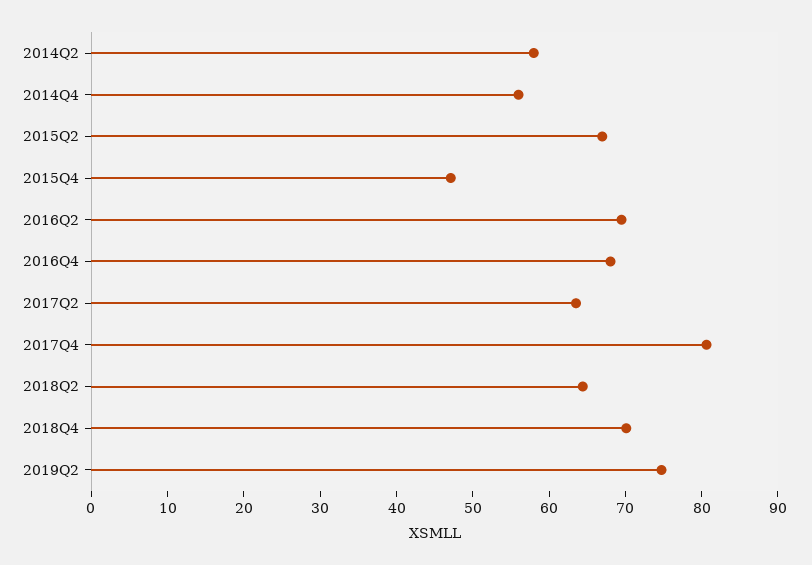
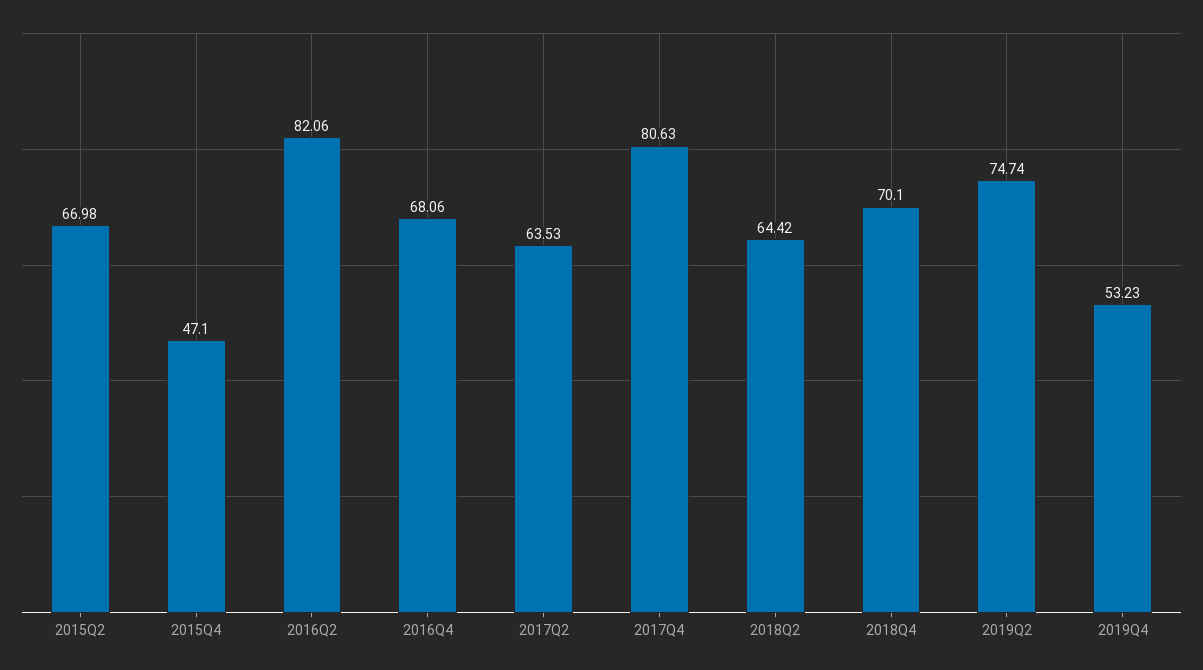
2014Q2: 58 -> none
2014Q4: 56 -> none
2016Q2: 70 -> 82.06
2019Q4: none -> 53.23

